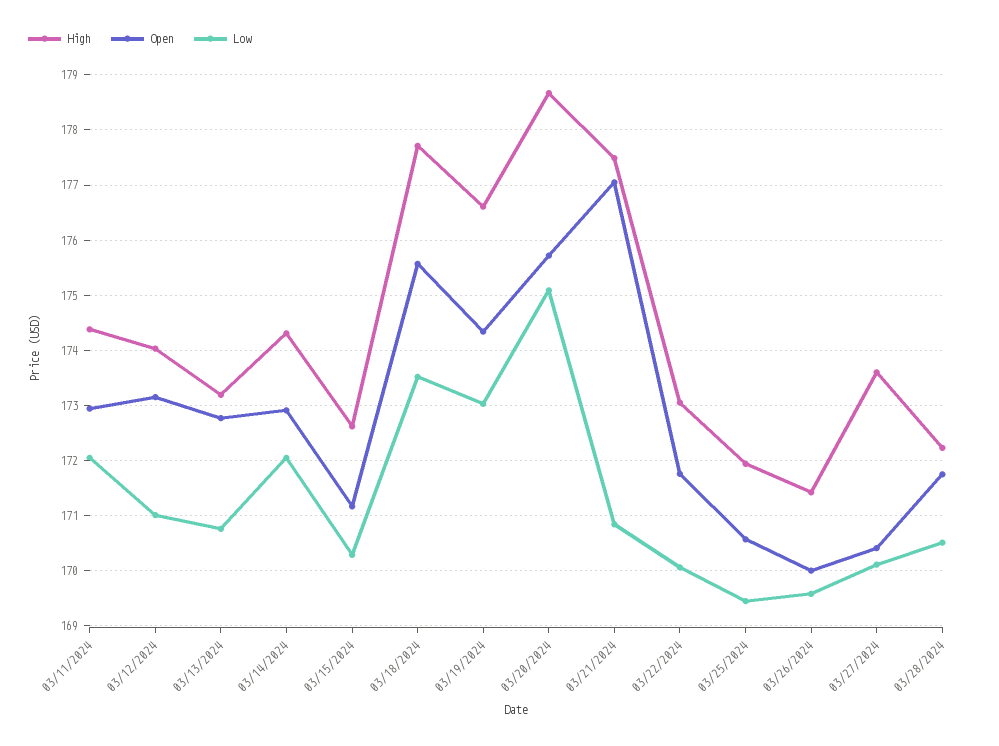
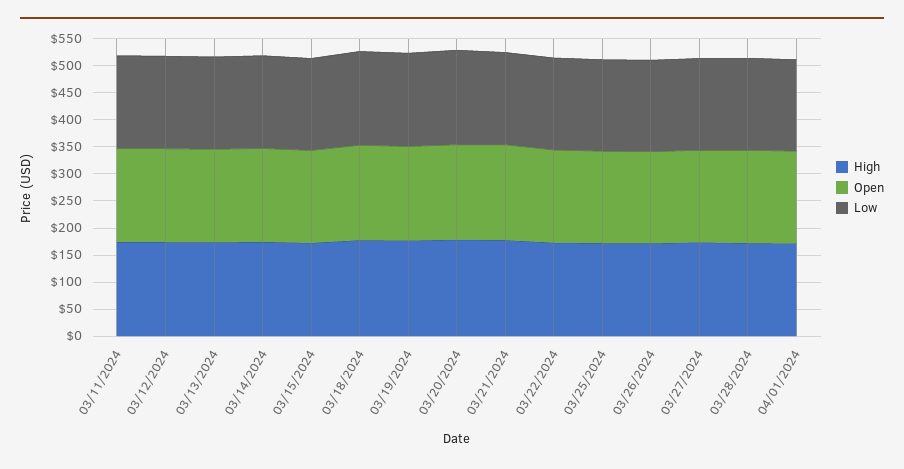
High, 04/01/2024: none -> 175
Open, 04/01/2024: none -> 175
Low, 04/01/2024: none -> 175

